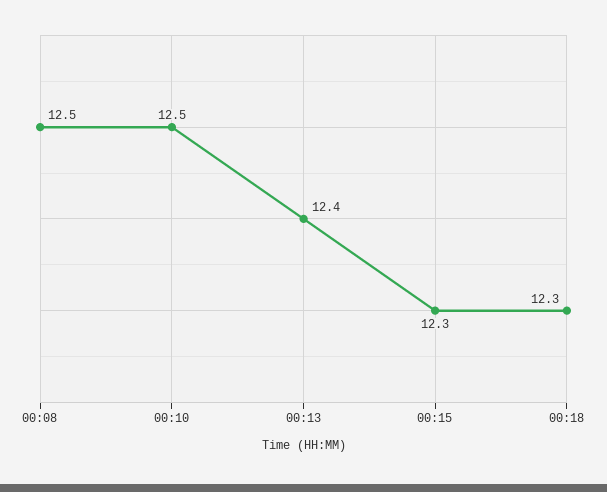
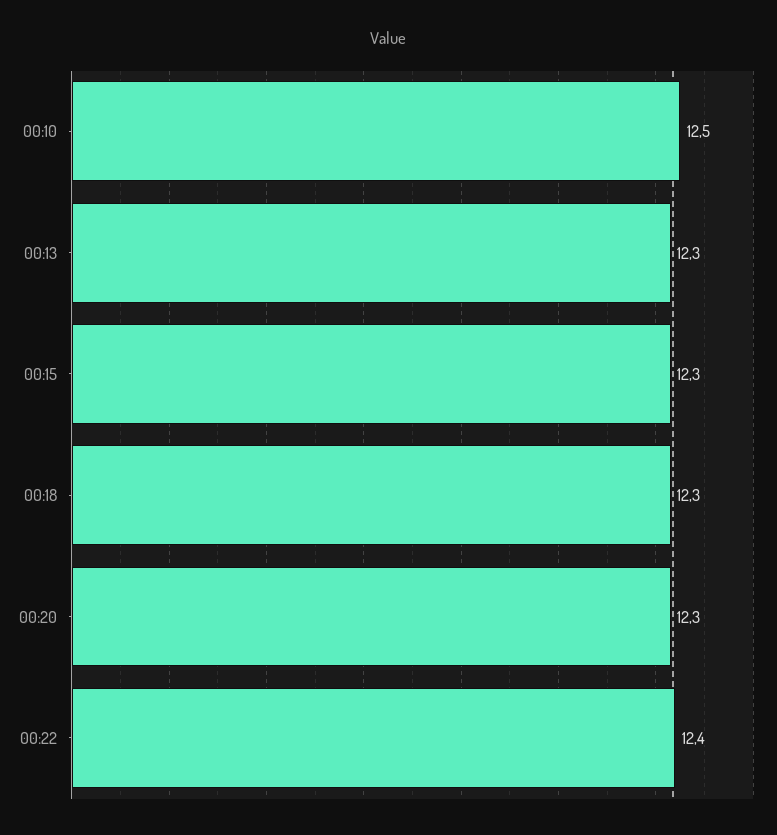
00:08: 12.5 -> none
00:13: 12.4 -> 12.3
00:20: none -> 12.3
00:22: none -> 12.4

